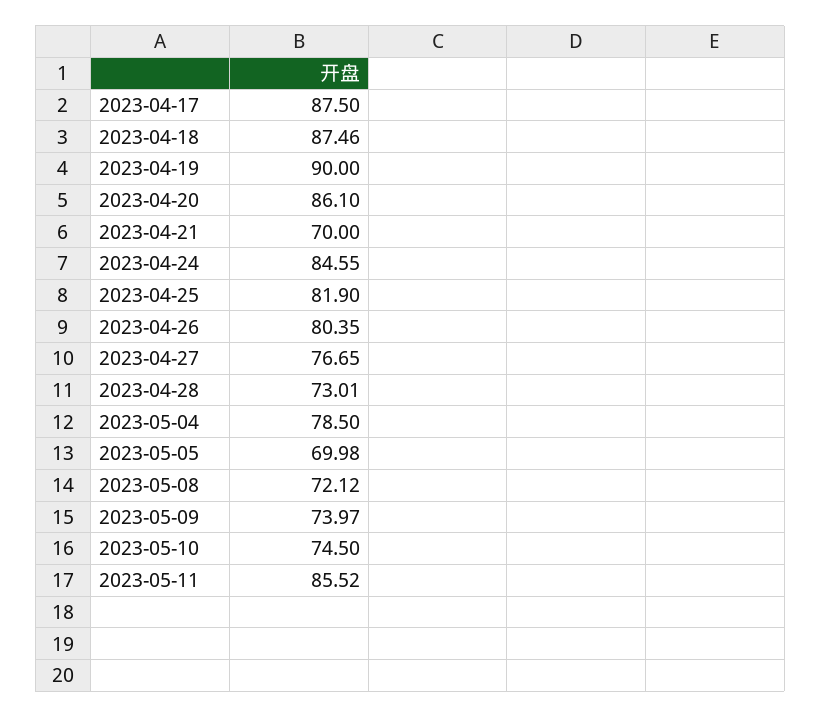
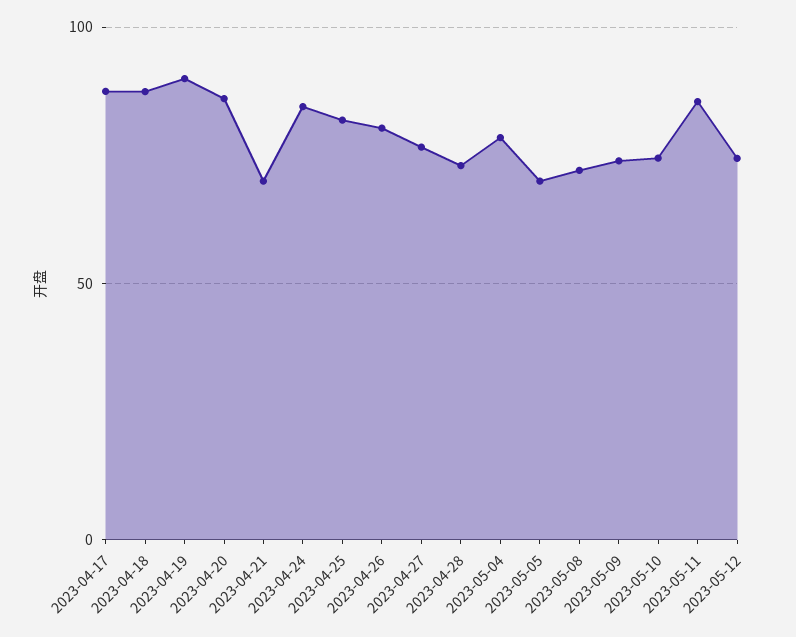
2023-05-12: none -> 75

